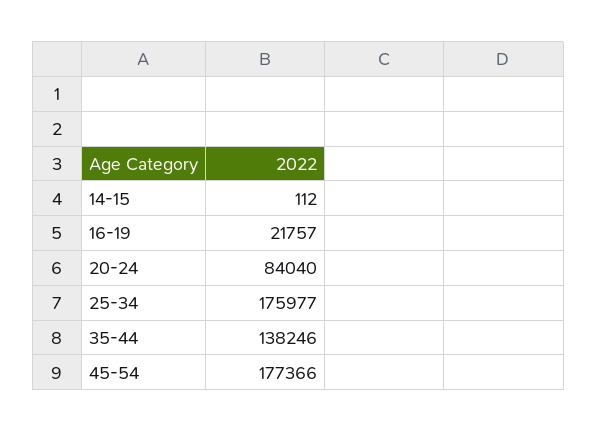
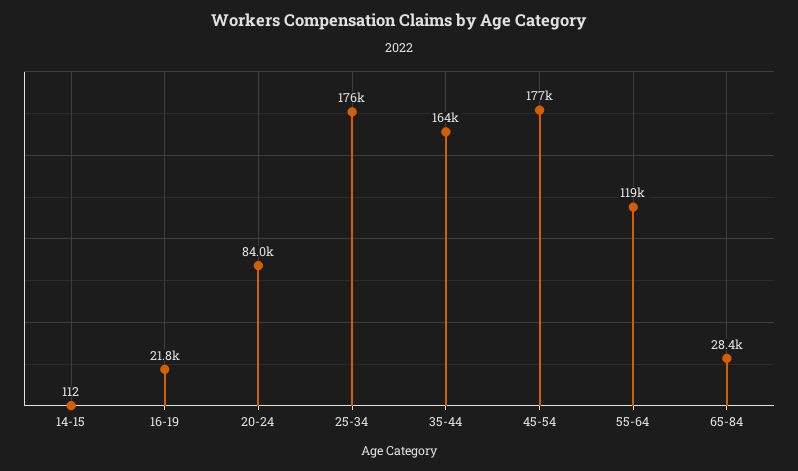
35-44: 138246 -> 164000
55-64: none -> 119000
65-84: none -> 28400

